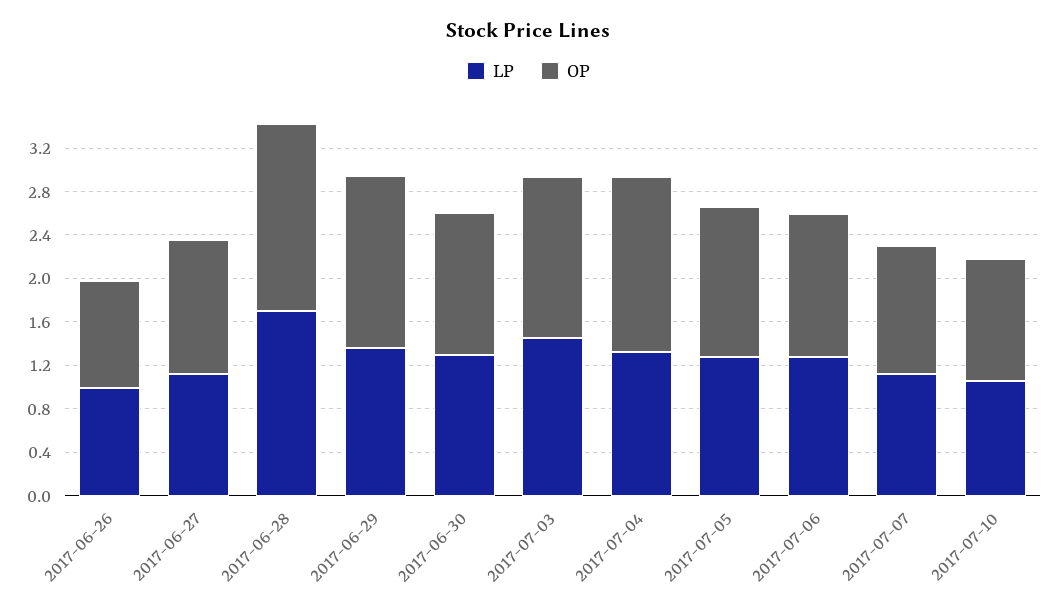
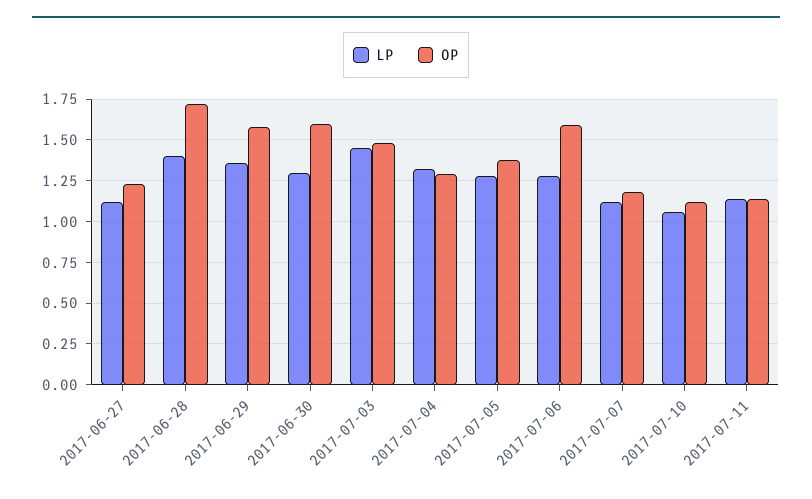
LP, 2017-06-26: 1 -> none
OP, 2017-06-26: 1 -> none
LP, 2017-06-28: 1.7 -> 1.4
OP, 2017-06-30: 1.3 -> 1.6
OP, 2017-07-04: 1.6 -> 1.3
OP, 2017-07-06: 1.3 -> 1.6
LP, 2017-07-11: none -> 1.15
OP, 2017-07-11: none -> 1.15

